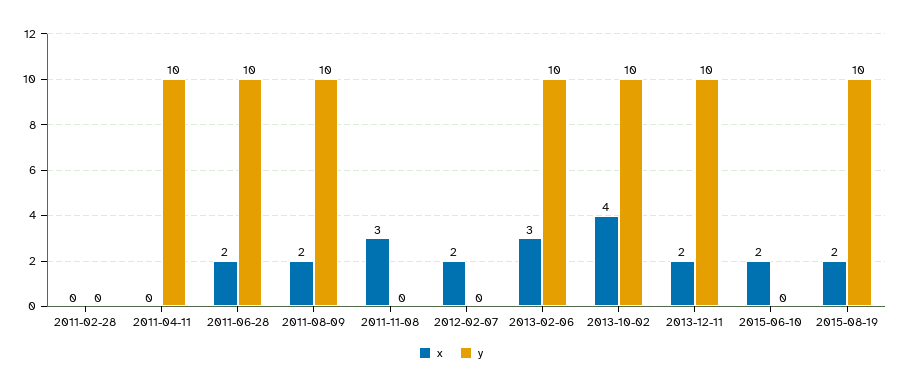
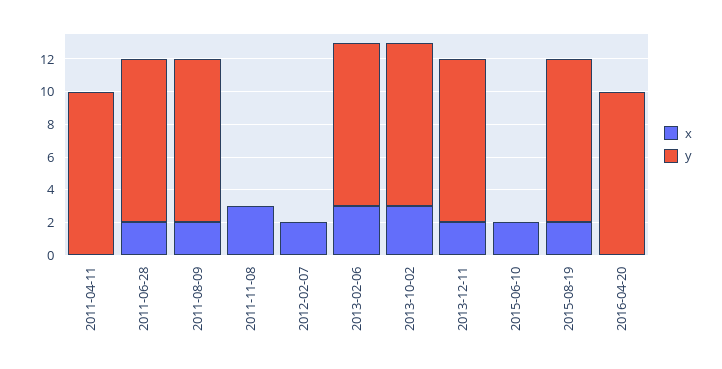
x, 2011-02-28: 0 -> none
y, 2011-02-28: 0 -> none
x, 2013-10-02: 4 -> 3
x, 2016-04-20: none -> 0
y, 2016-04-20: none -> 10

